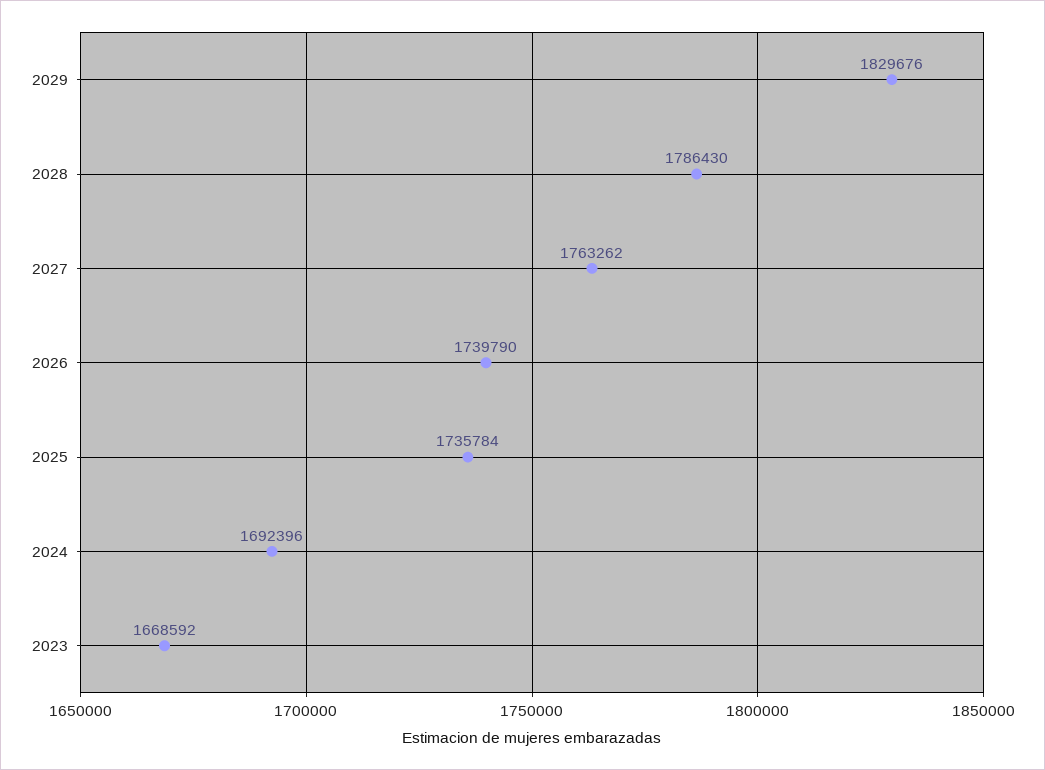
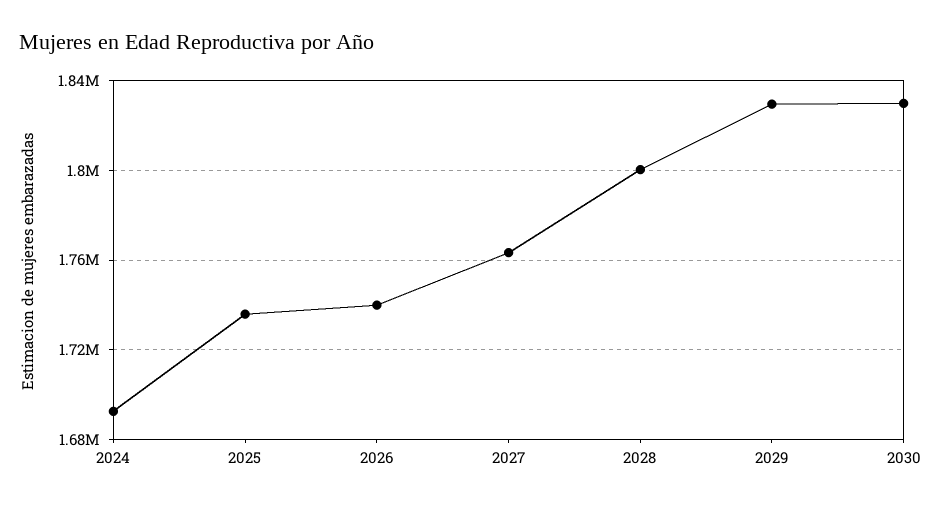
2028: 1786430 -> 1800000
2023: 1668592 -> none
2030: none -> 1830000

